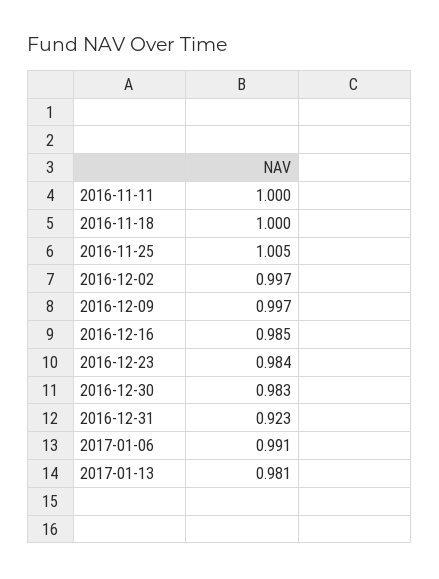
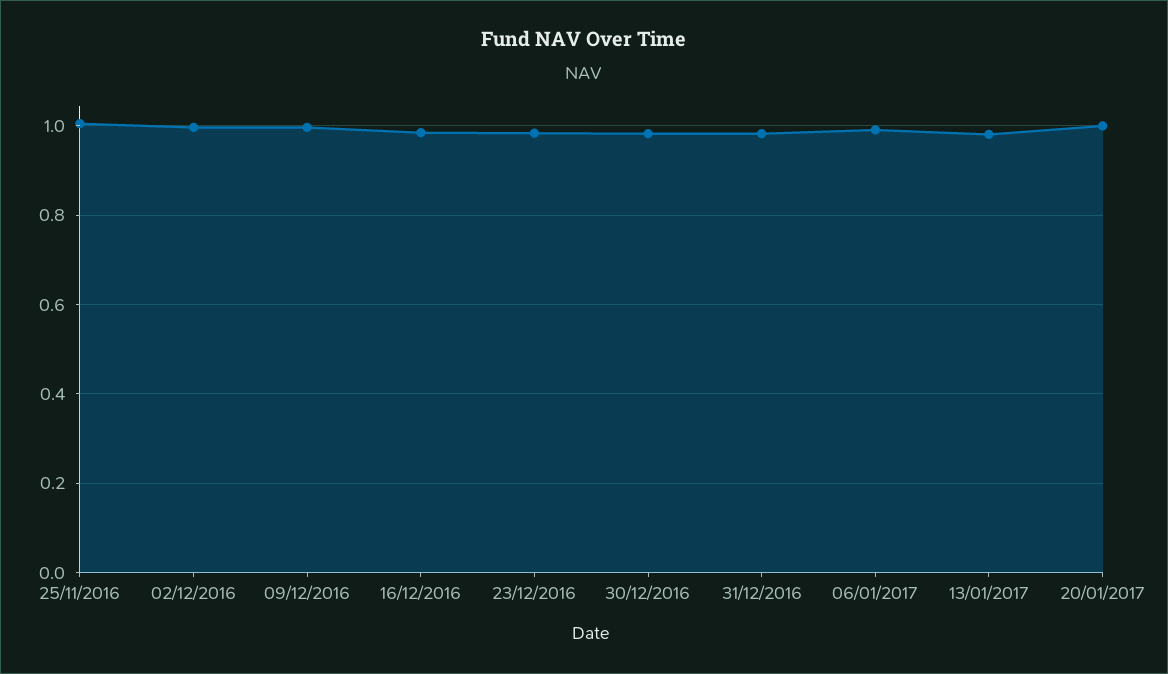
2016-11-11: 1 -> none
2016-11-18: 1 -> none
2016-12-31: 0.923 -> 0.98
20/01/2017: none -> 1

